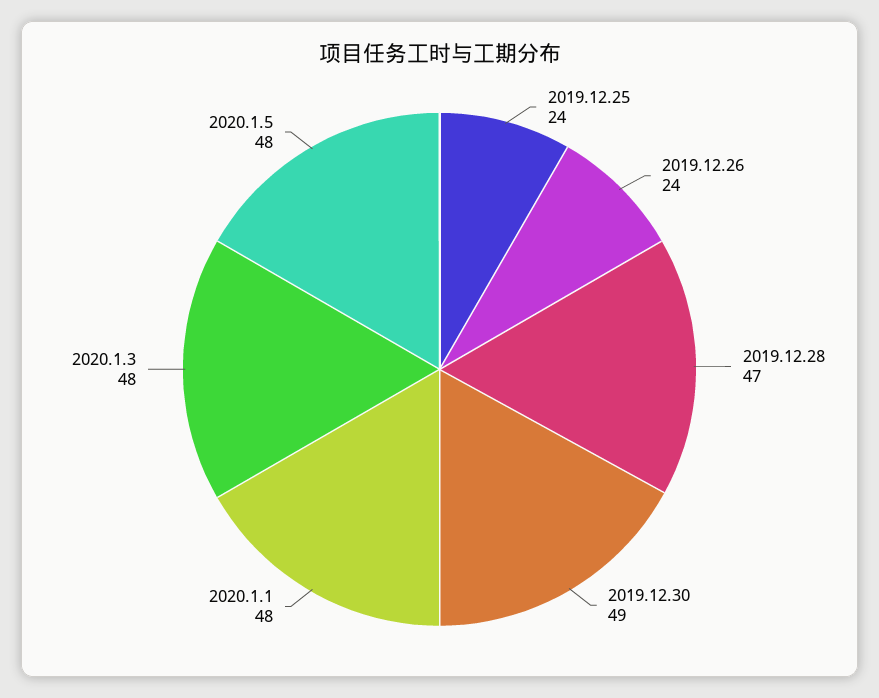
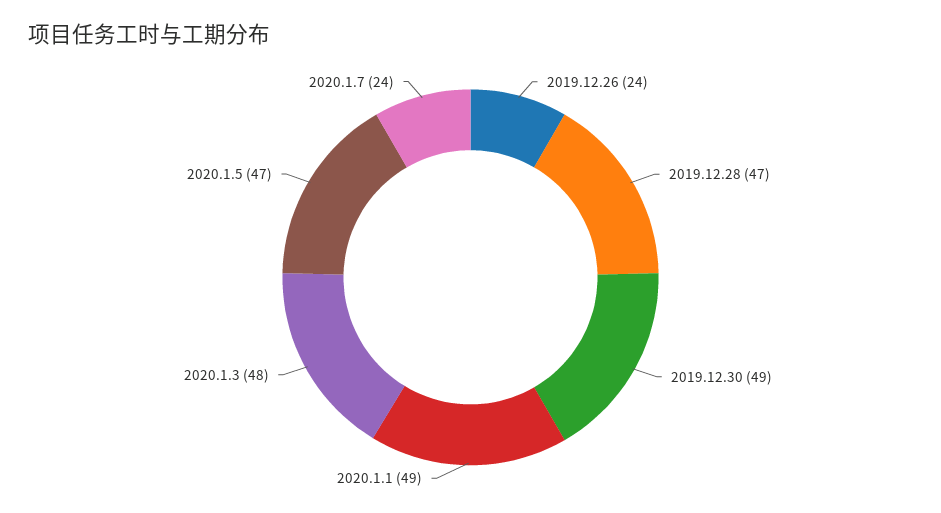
2019.12.25: 24 -> none
2020.1.1: 48 -> 49
2020.1.5: 48 -> 47
2020.1.7: none -> 24

